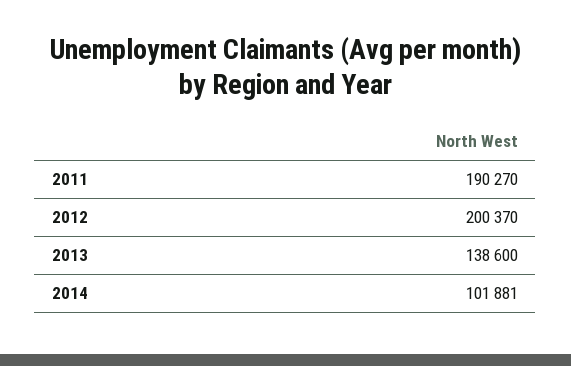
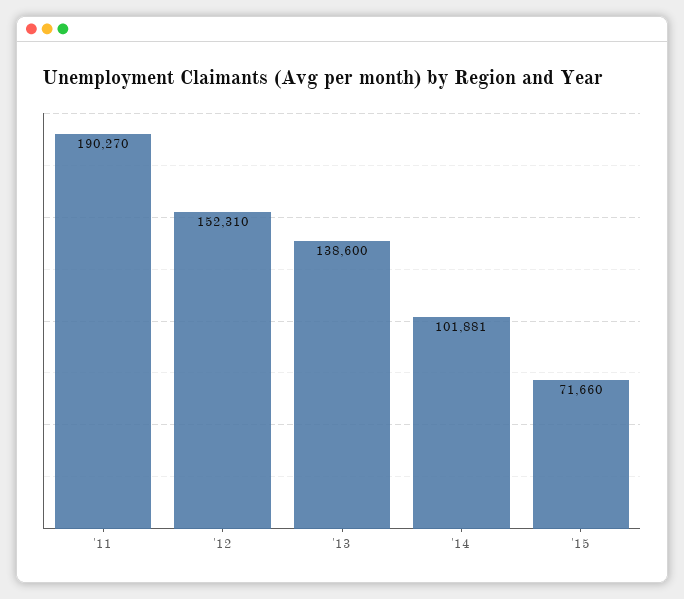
2012: 200370 -> 152310
'15: none -> 71660

